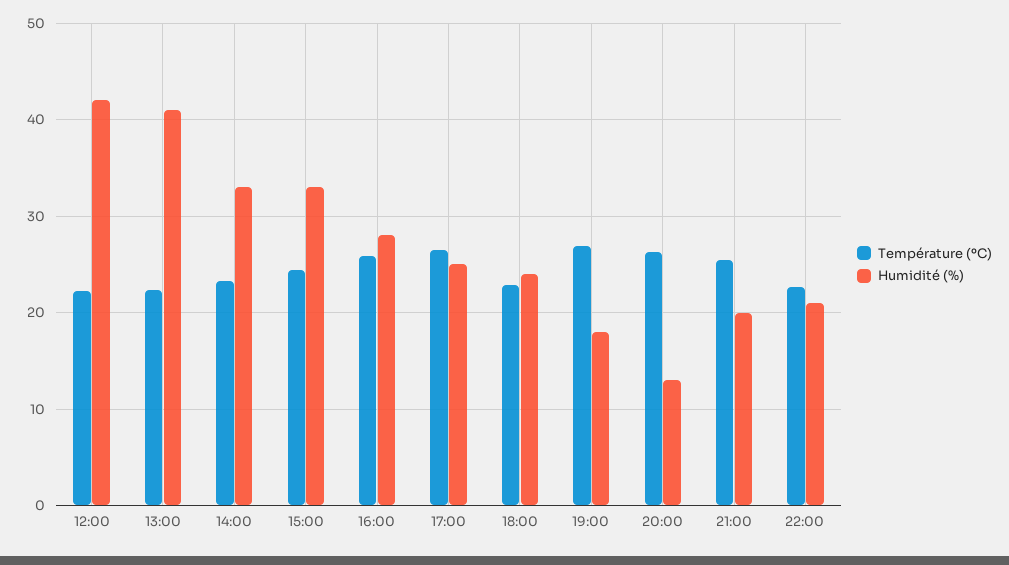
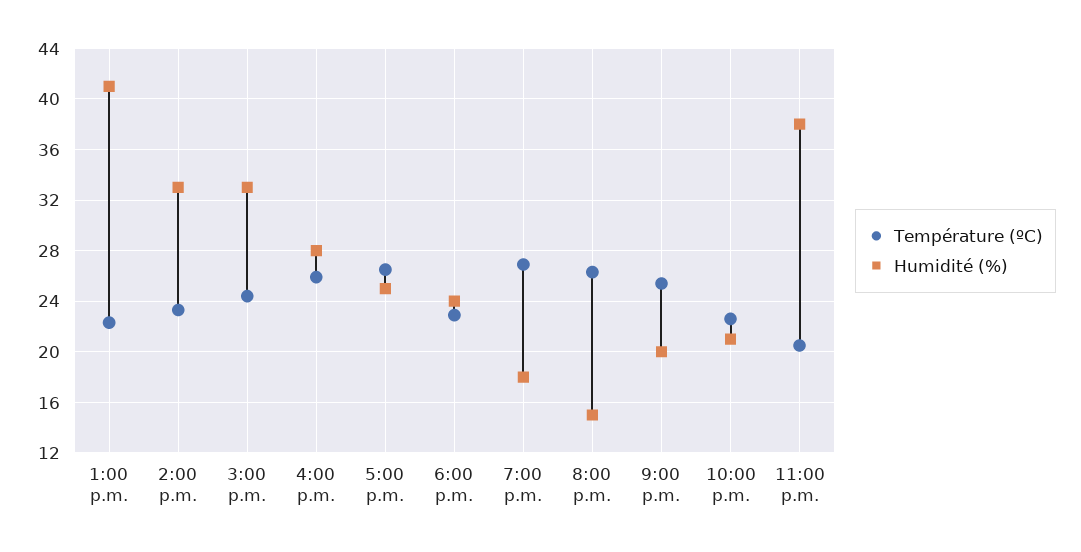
Température (ºC), 12:00: 22 -> none
Humidité (%), 12:00: 42 -> none
Humidité (%), 20:00: 13 -> 15
Température (ºC), 11:00 p.m.: none -> 20.5
Humidité (%), 11:00 p.m.: none -> 38

